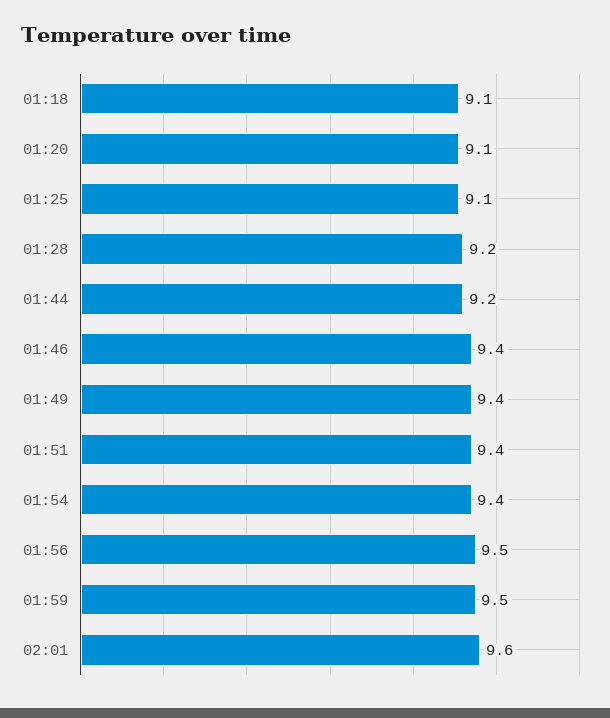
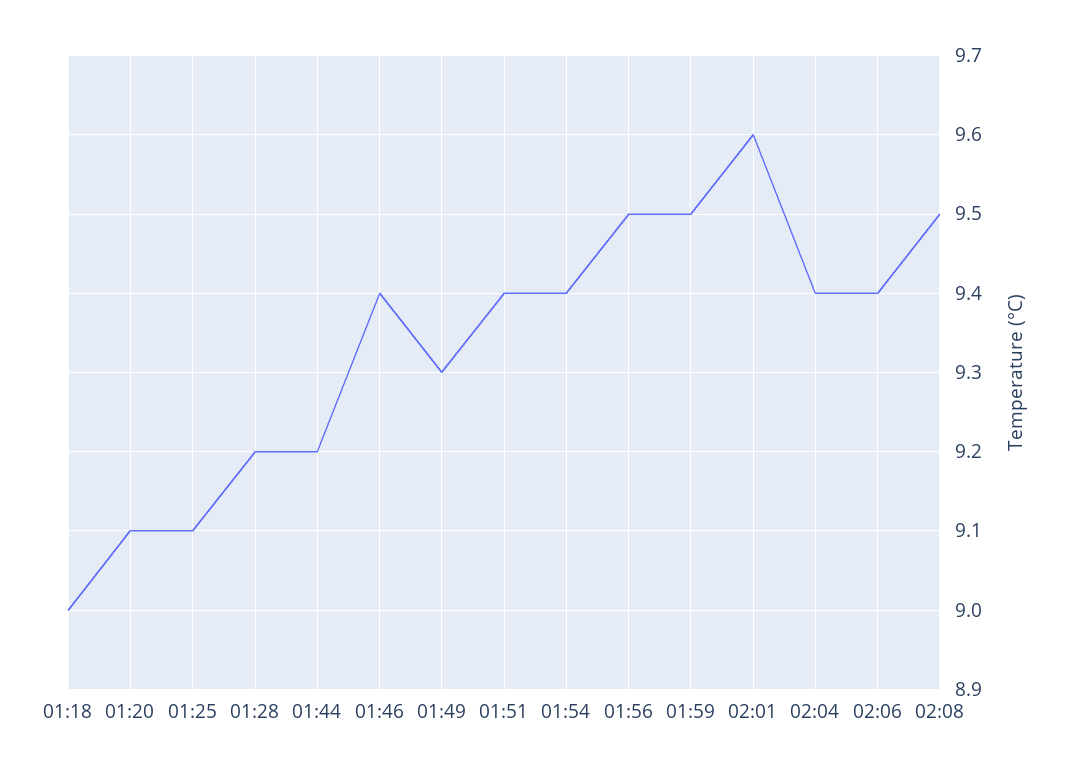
01:18: 9.1 -> 9
01:49: 9.4 -> 9.3
02:04: none -> 9.4
02:06: none -> 9.4
02:08: none -> 9.5

